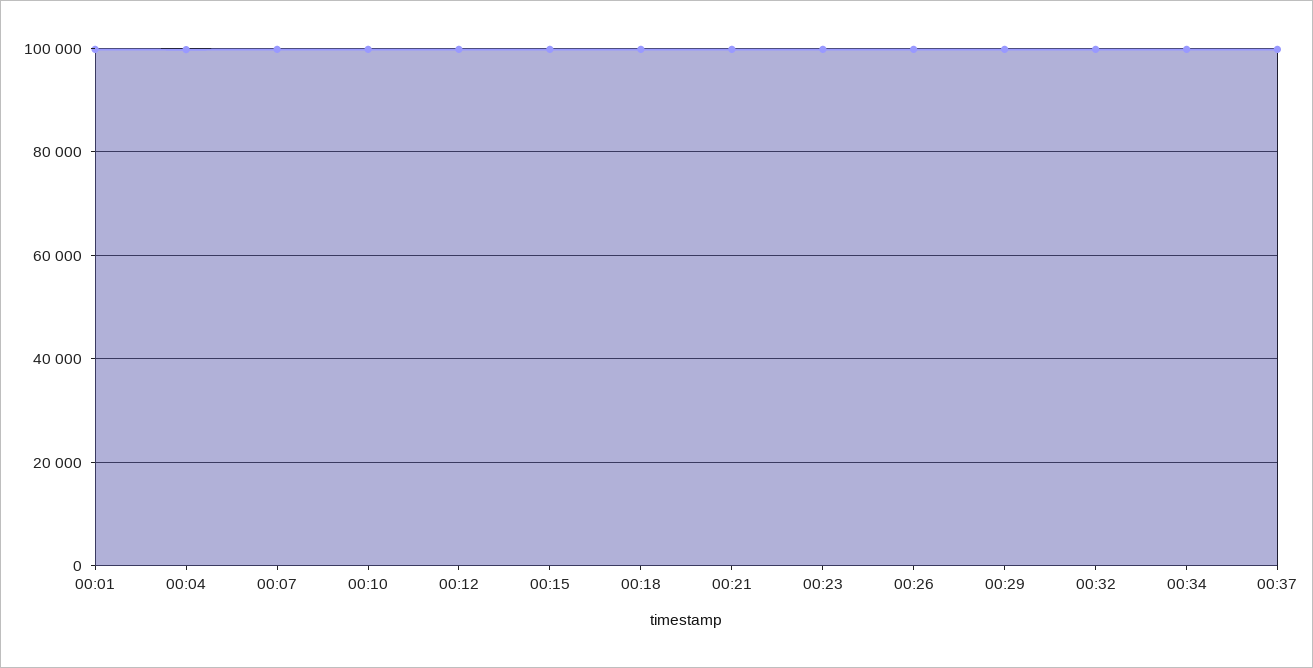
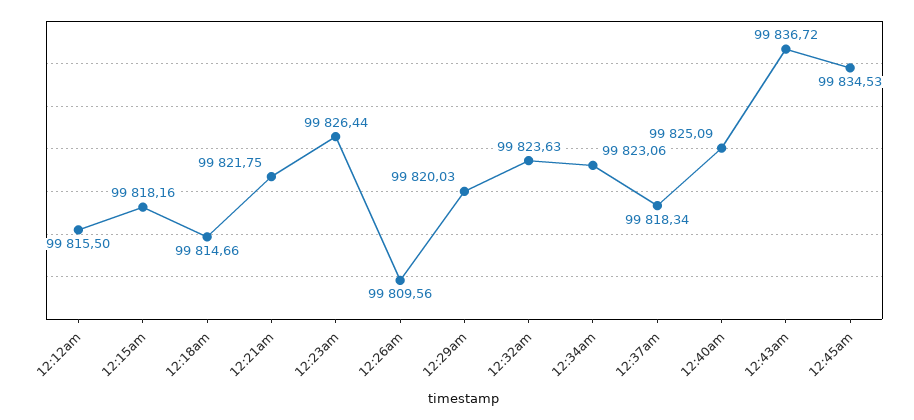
00:01: 100000 -> none
00:04: 100000 -> none
00:07: 100000 -> none
00:10: 100000 -> none
12:40am: none -> 99825.09
12:43am: none -> 99836.72
12:45am: none -> 99834.53

